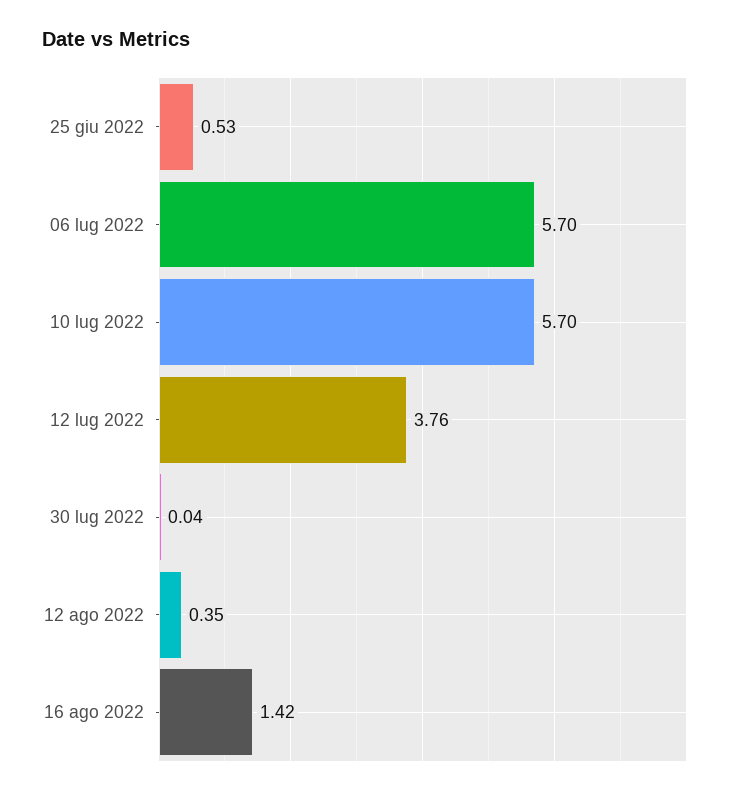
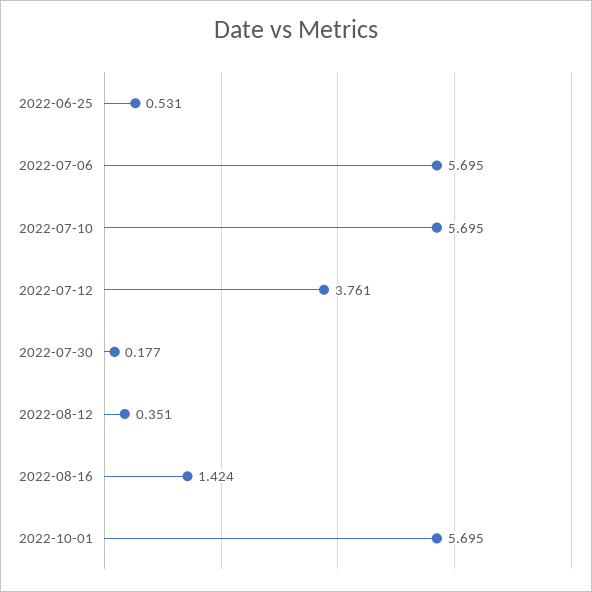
30 lug 2022: 0.04 -> 0.177
2022-10-01: none -> 5.695

